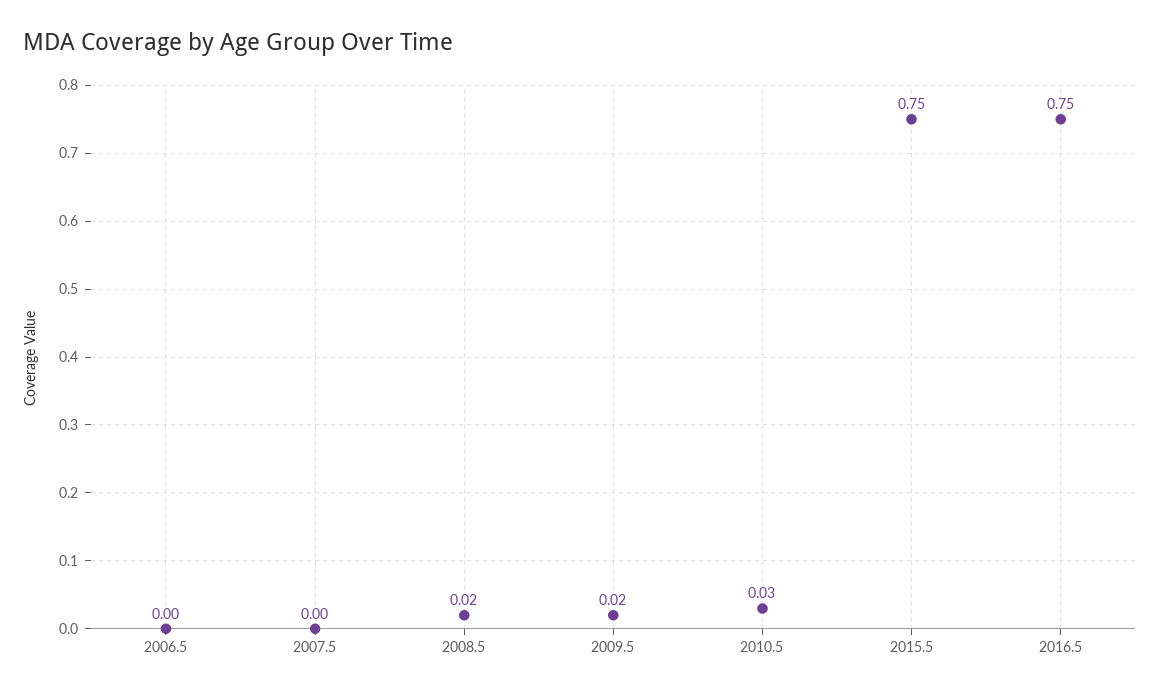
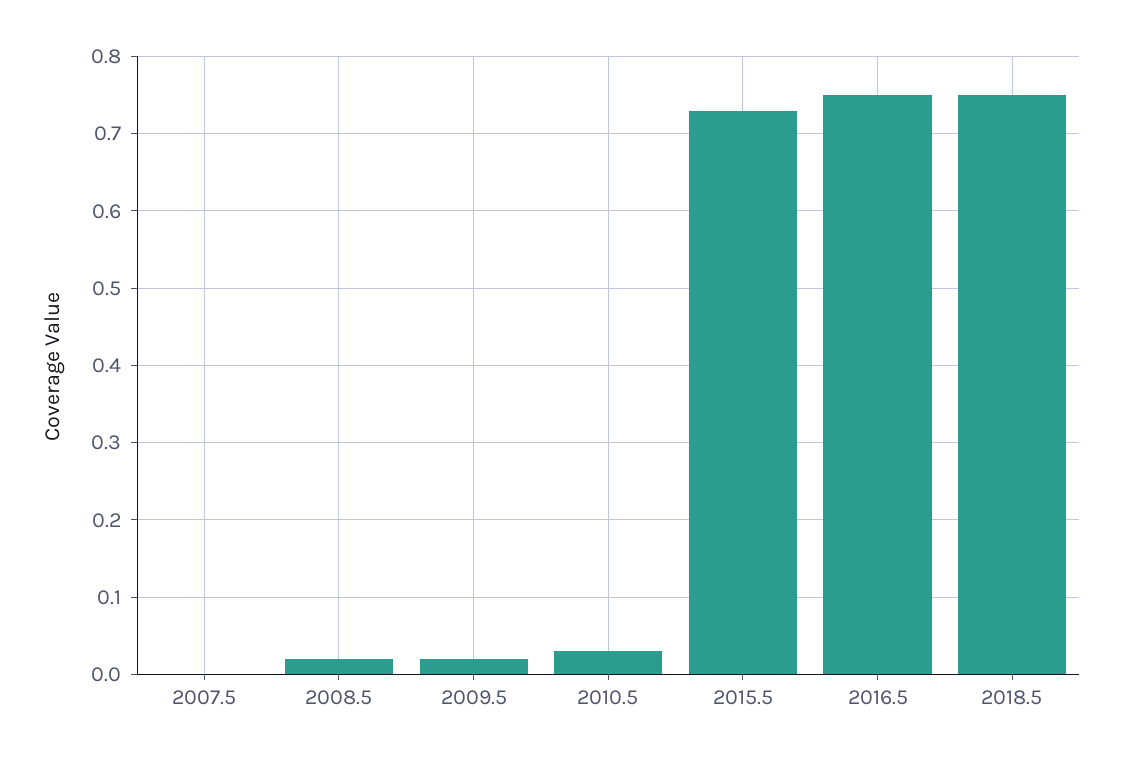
2006.5: 0 -> none
2015.5: 0.75 -> 0.73
2018.5: none -> 0.75

